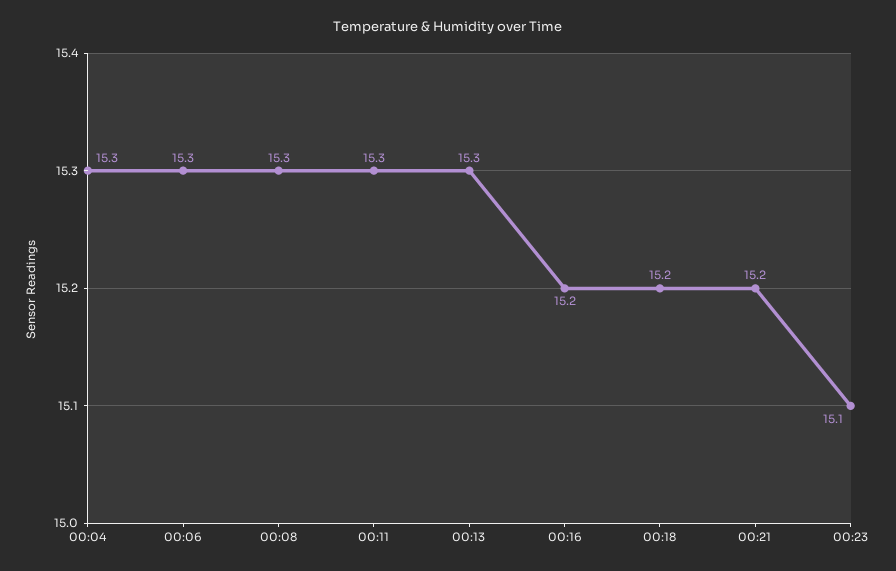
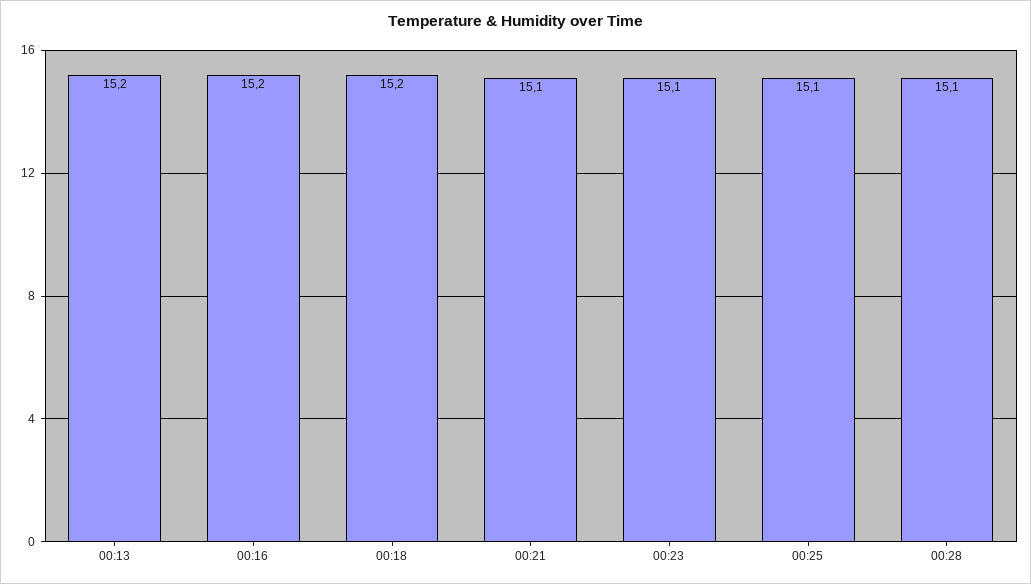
00:04: 15.3 -> none
00:06: 15.3 -> none
00:08: 15.3 -> none
00:11: 15.3 -> none
00:13: 15.3 -> 15.2
00:21: 15.2 -> 15.1
00:25: none -> 15.1
00:28: none -> 15.1

